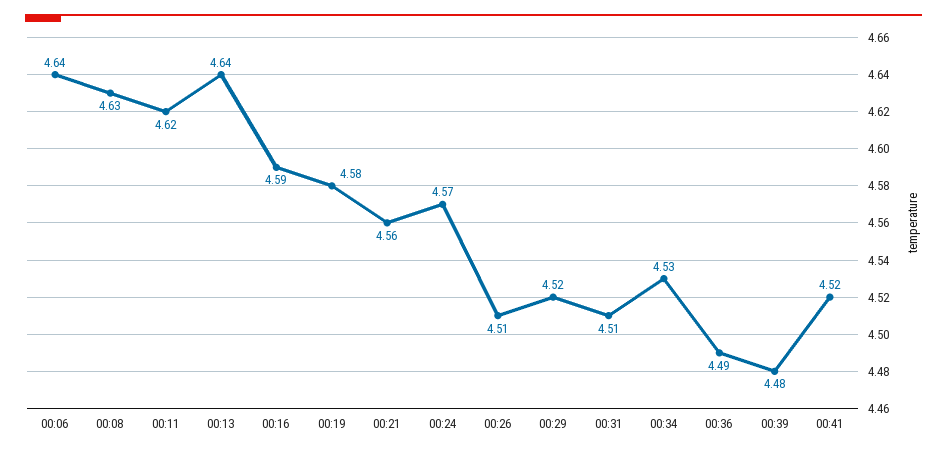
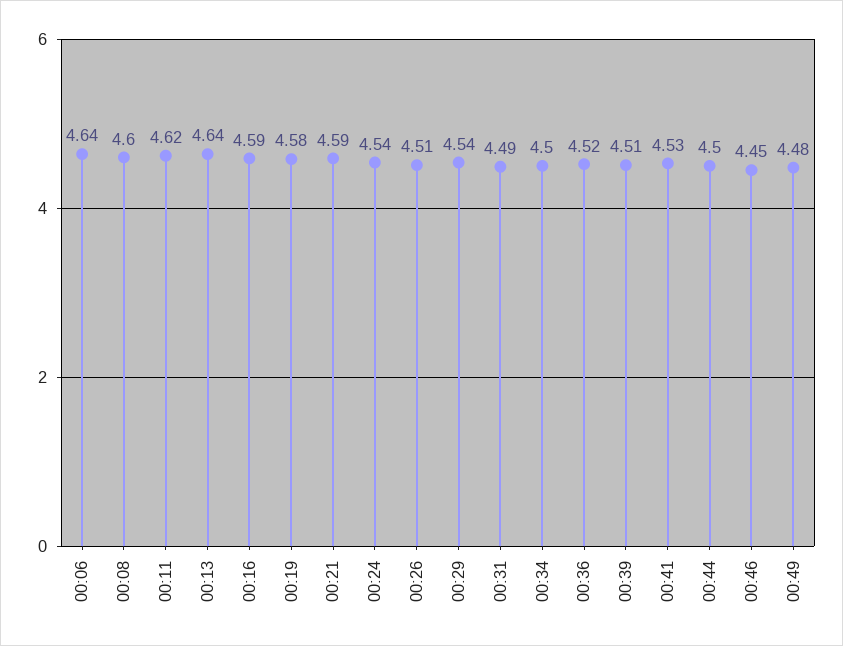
00:08: 4.63 -> 4.6
00:21: 4.56 -> 4.59
00:24: 4.57 -> 4.54
00:29: 4.52 -> 4.54
00:31: 4.51 -> 4.49
00:34: 4.53 -> 4.5
00:36: 4.49 -> 4.52
00:39: 4.48 -> 4.51
00:41: 4.52 -> 4.53
00:44: none -> 4.5
00:46: none -> 4.45
00:49: none -> 4.48

